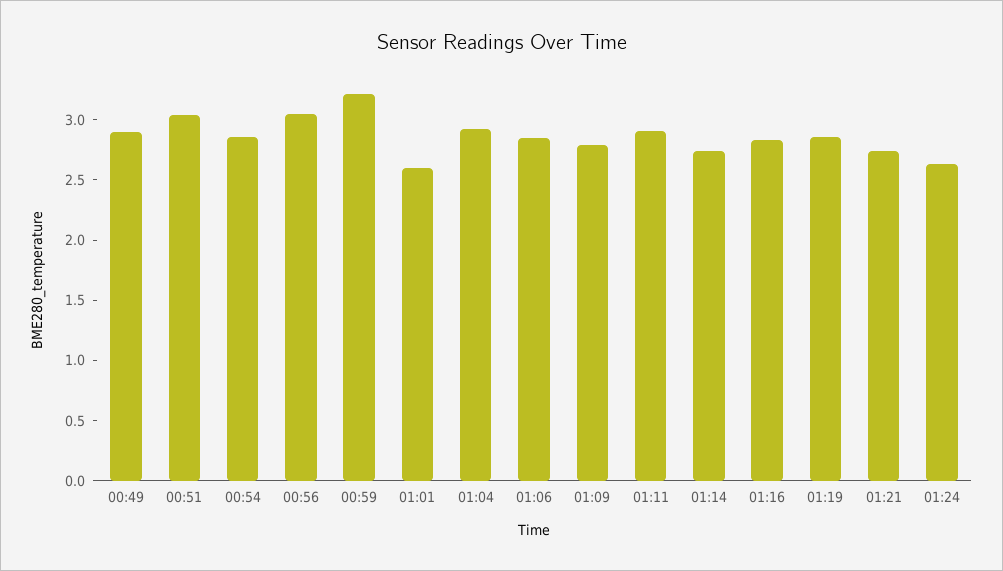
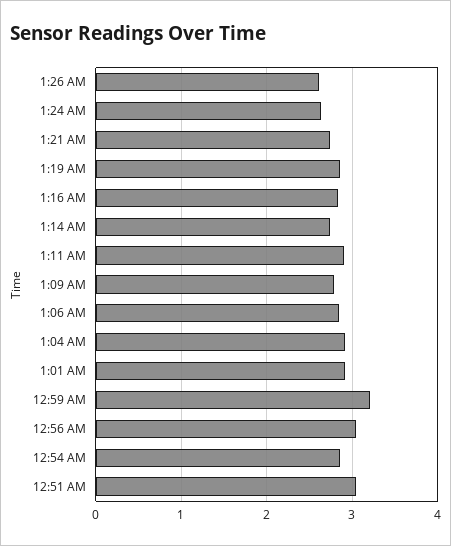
00:49: 2.9 -> none
01:01: 2.6 -> 2.9
1:26 AM: none -> 2.6

